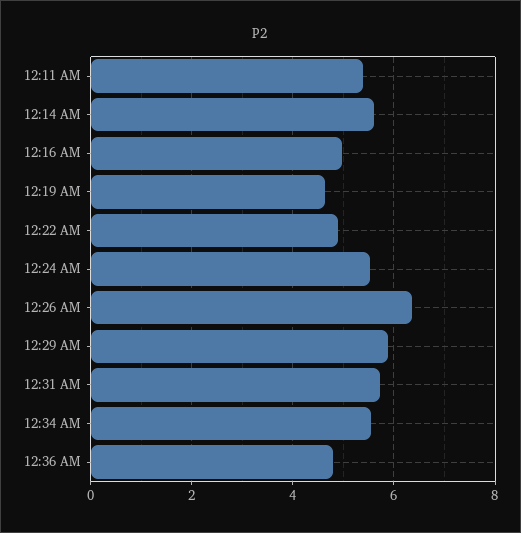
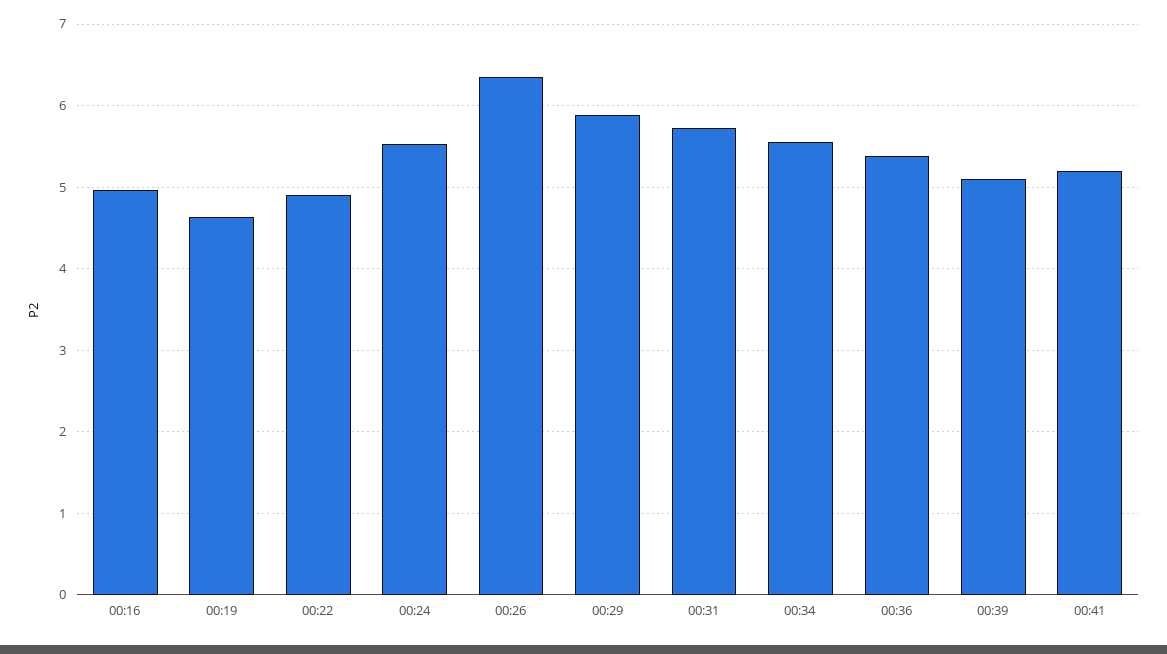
12:11 AM: 5.4 -> none
12:14 AM: 5.6 -> none
12:36 AM: 4.8 -> 5.4
00:39: none -> 5.1
00:41: none -> 5.2

